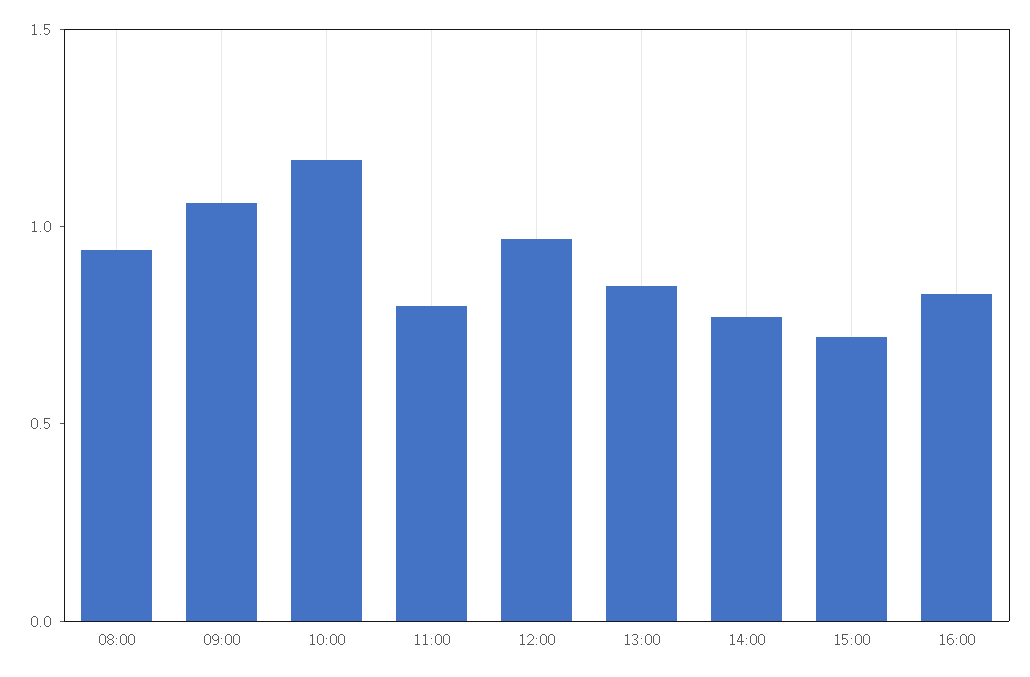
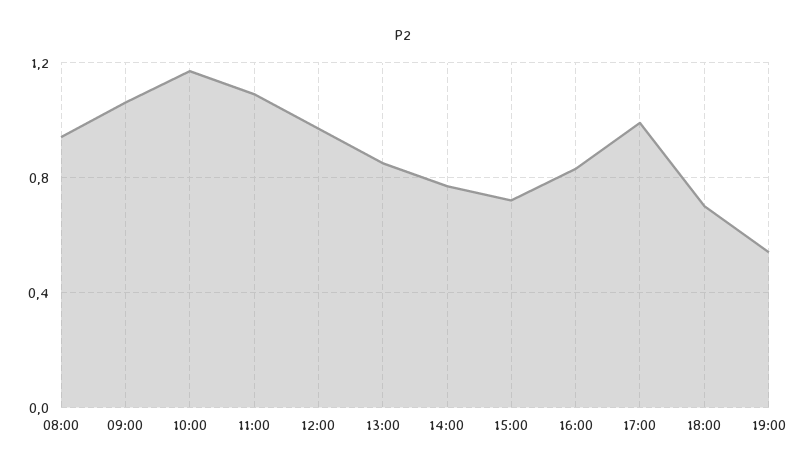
11:00: 0.8 -> 1.1
17:00: none -> 1
18:00: none -> 0.7
19:00: none -> 0.55

